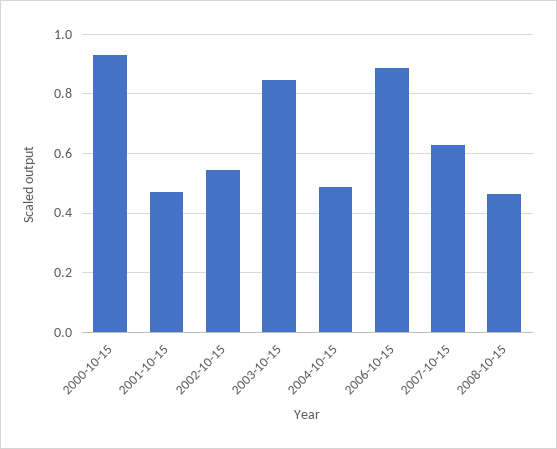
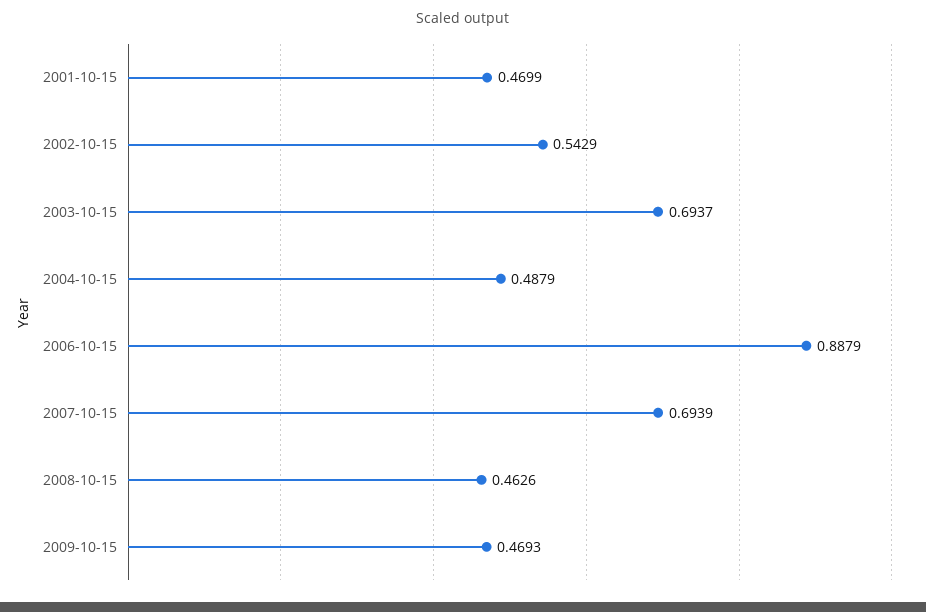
2000-10-15: 0.925 -> none
2003-10-15: 0.85 -> 0.6937
2007-10-15: 0.625 -> 0.6939
2009-10-15: none -> 0.4693

